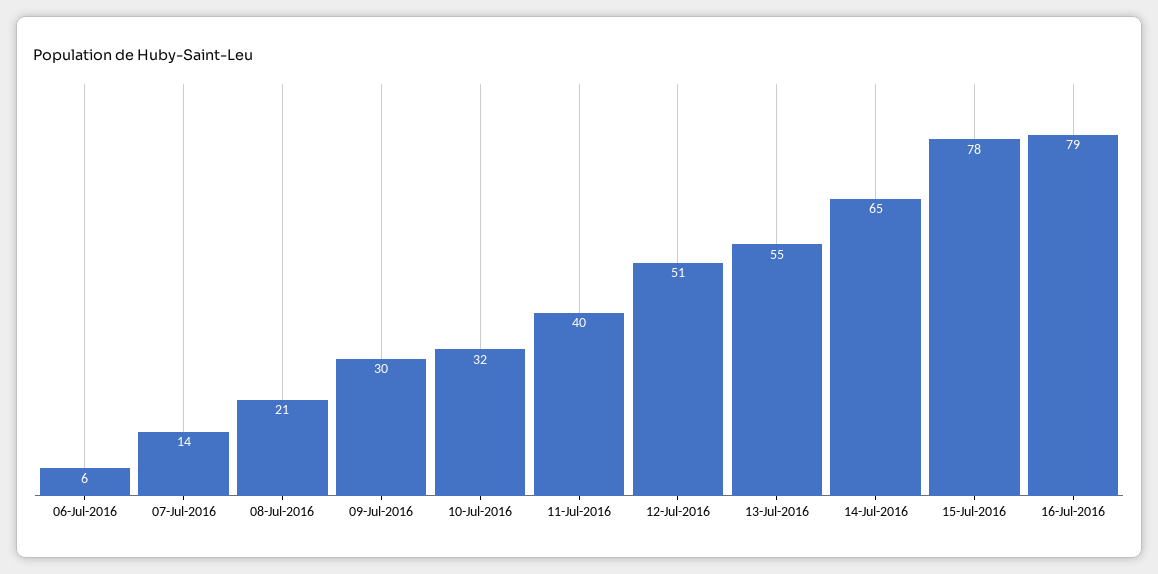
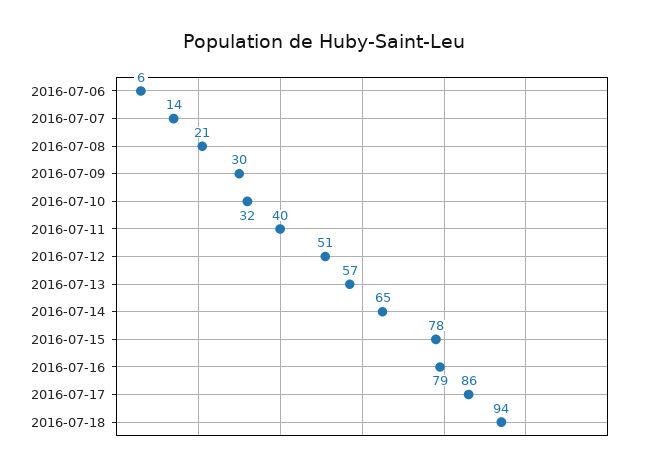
13-Jul-2016: 55 -> 57
2016-07-17: none -> 86
2016-07-18: none -> 94

